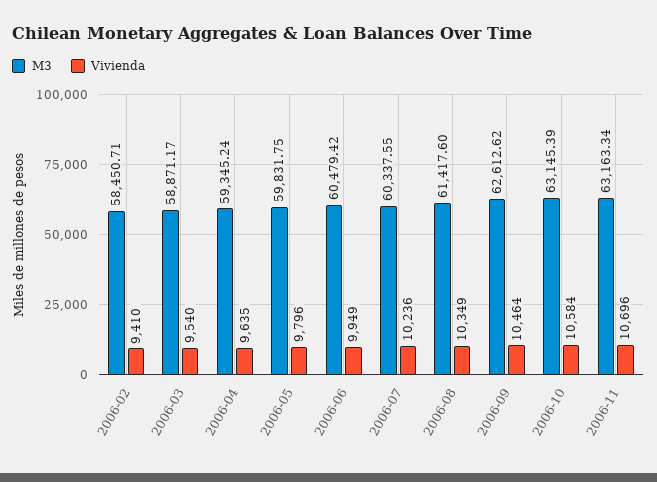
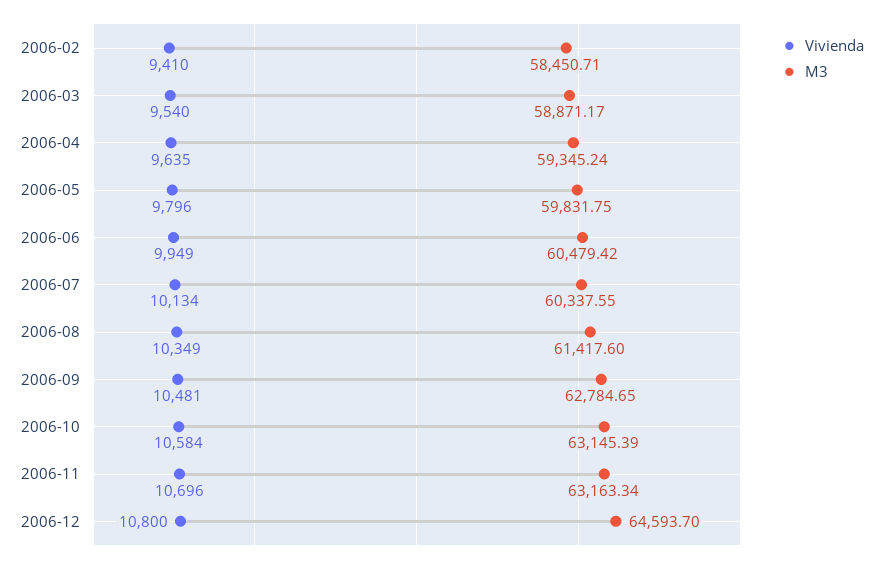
Vivienda, 2006-07: 10236 -> 10134
M3, 2006-09: 62612.62 -> 62784.65
Vivienda, 2006-09: 10464 -> 10481
Vivienda, 2006-12: none -> 10800
M3, 2006-12: none -> 64593.7

